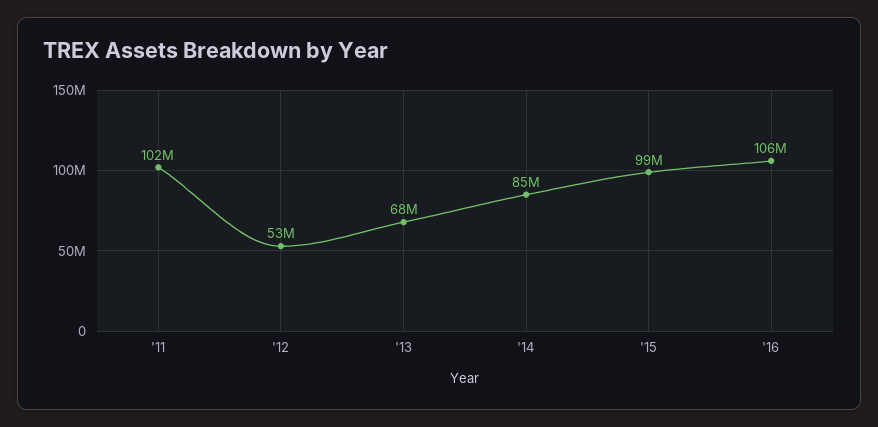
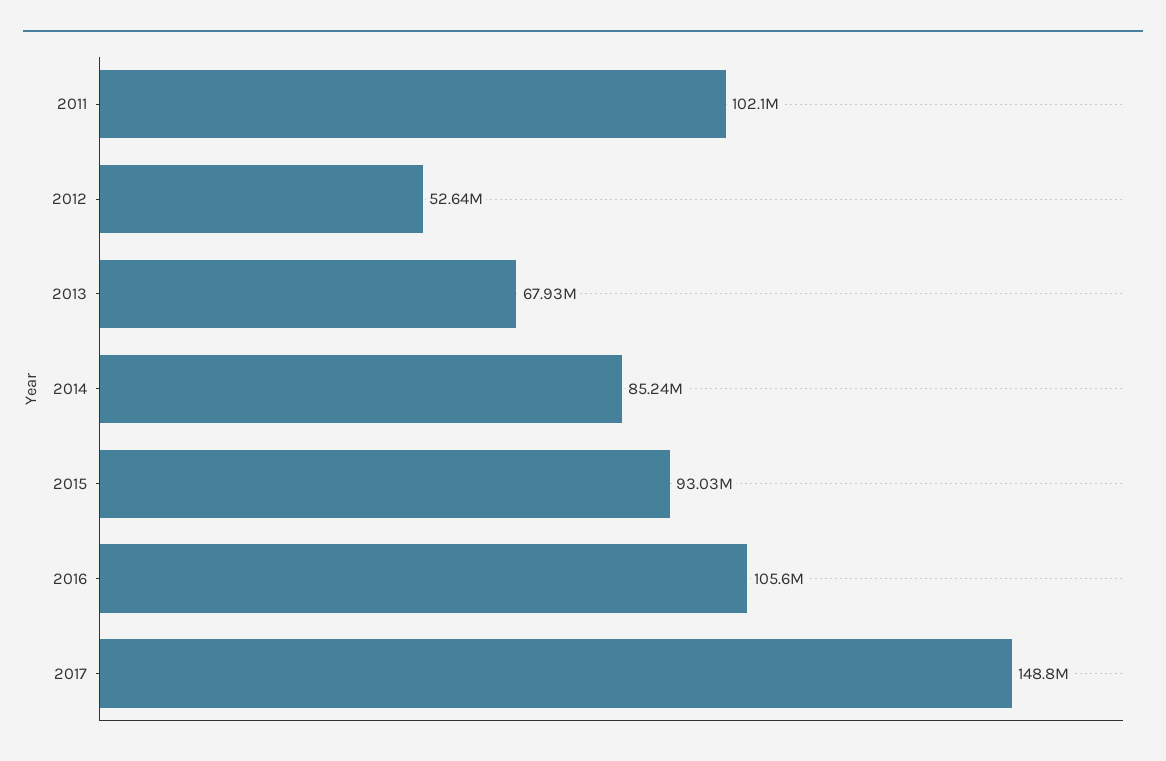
'15: 99000000 -> 93030000
2017: none -> 148800000

